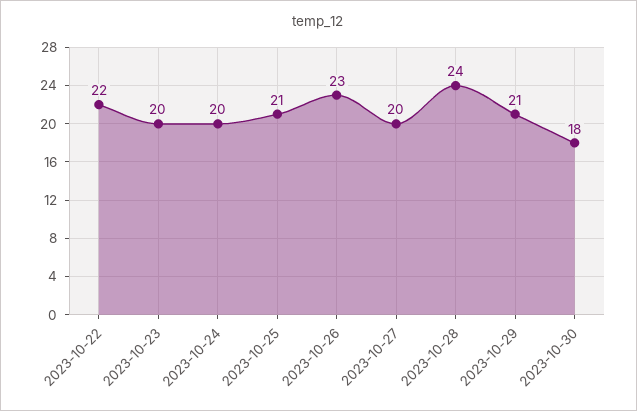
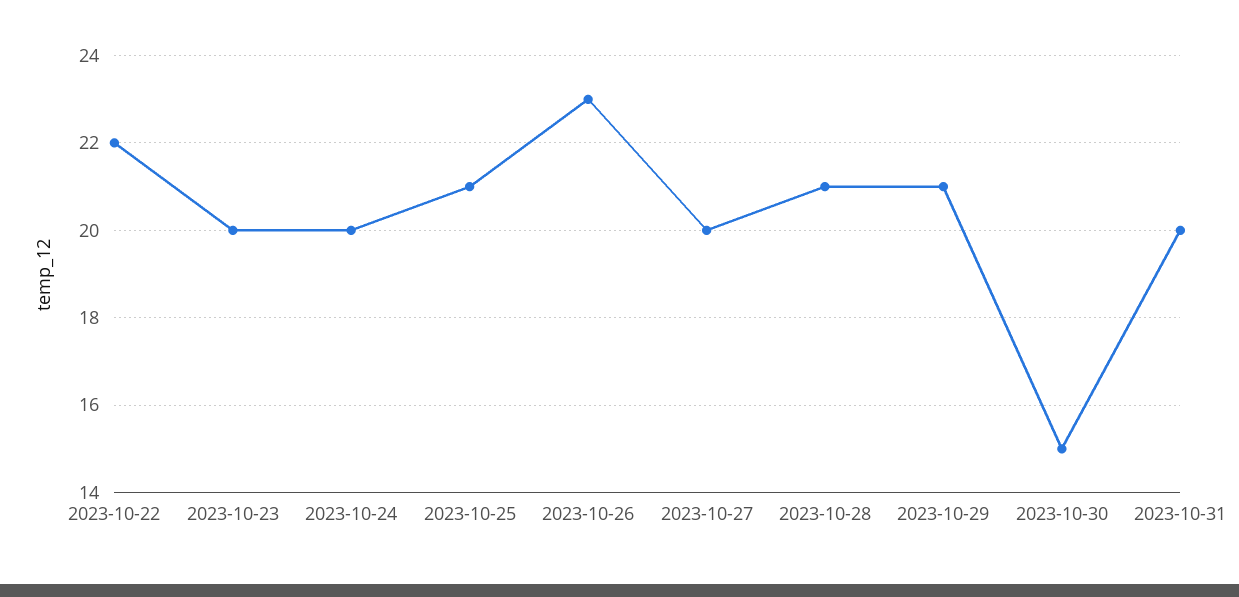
2023-10-28: 24 -> 21
2023-10-30: 18 -> 15
2023-10-31: none -> 20

